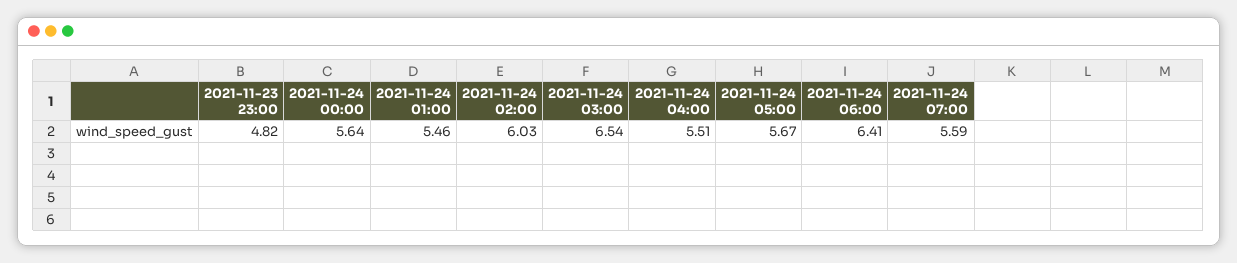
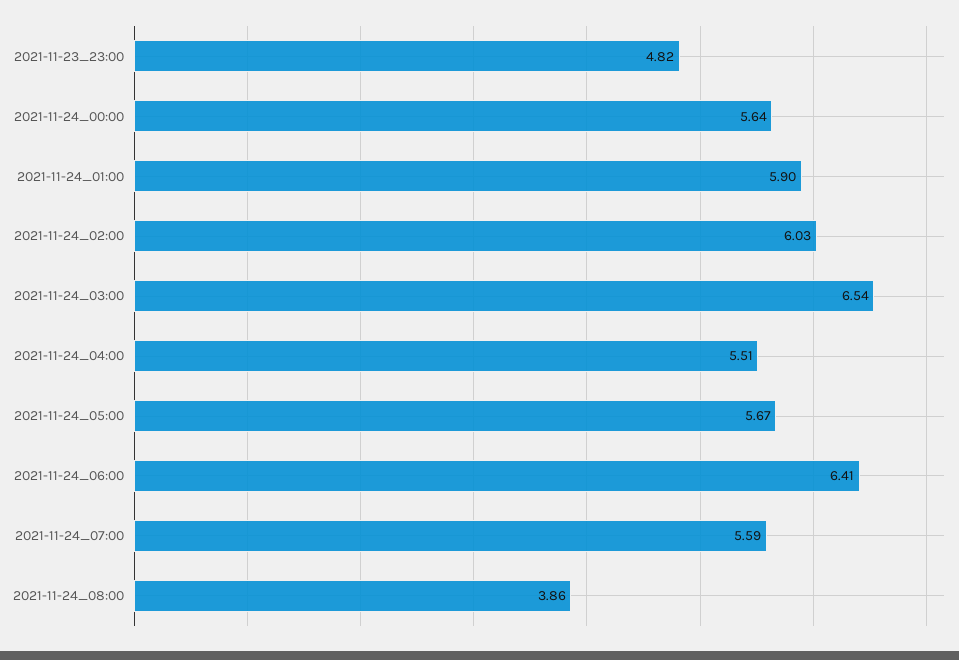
2021-11-24 01:00: 5.46 -> 5.9
2021-11-24_08:00: none -> 3.86

